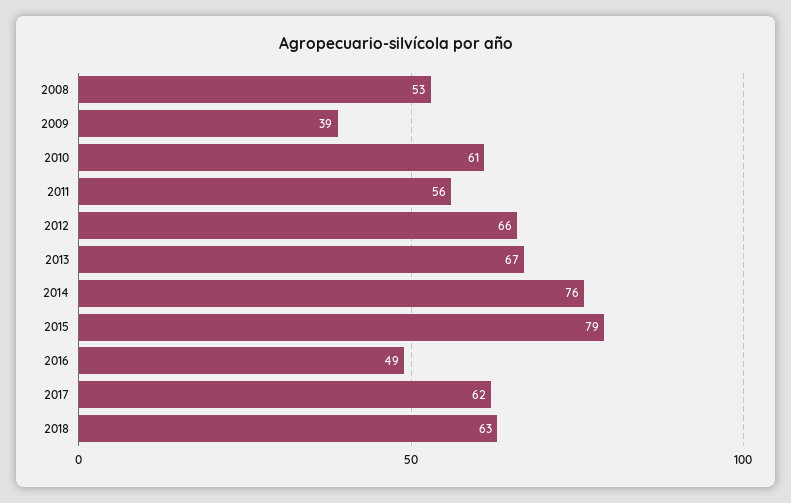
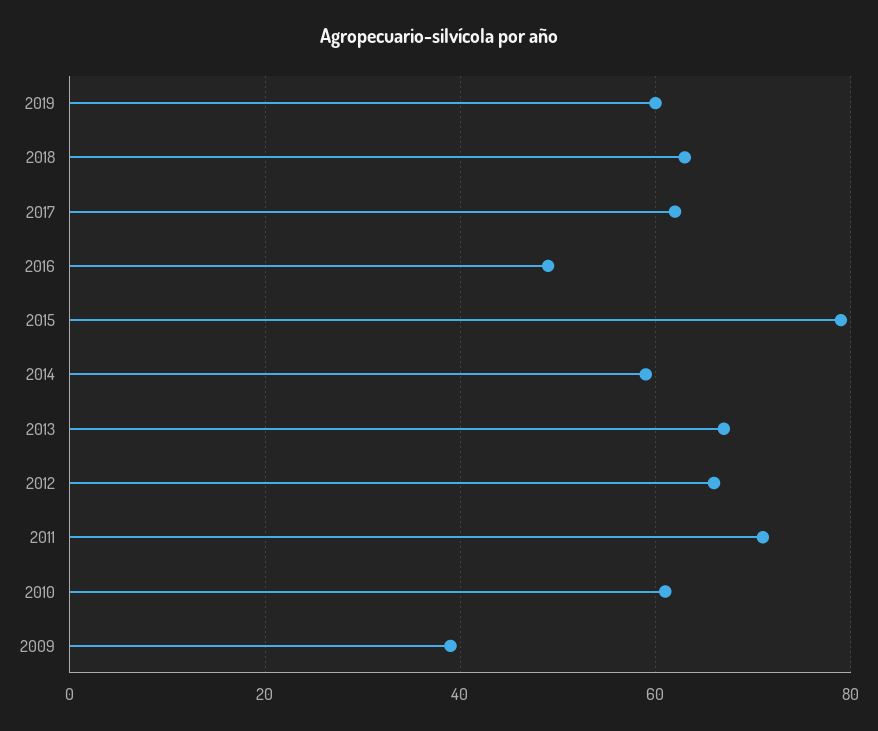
2008: 53 -> none
2011: 56 -> 70
2014: 76 -> 60
2019: none -> 60

